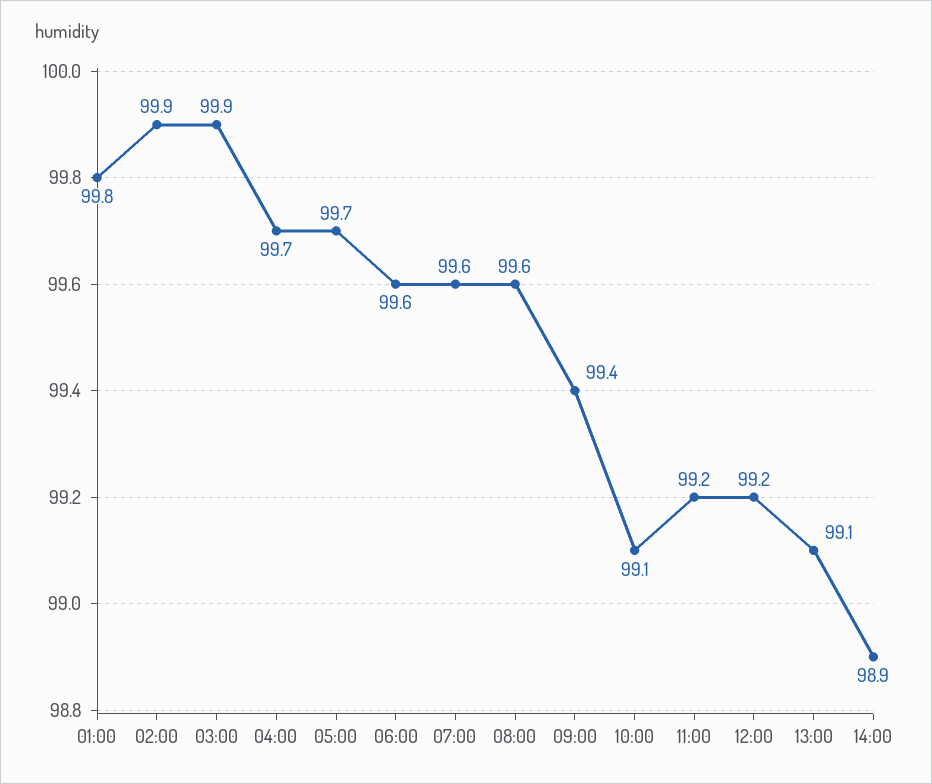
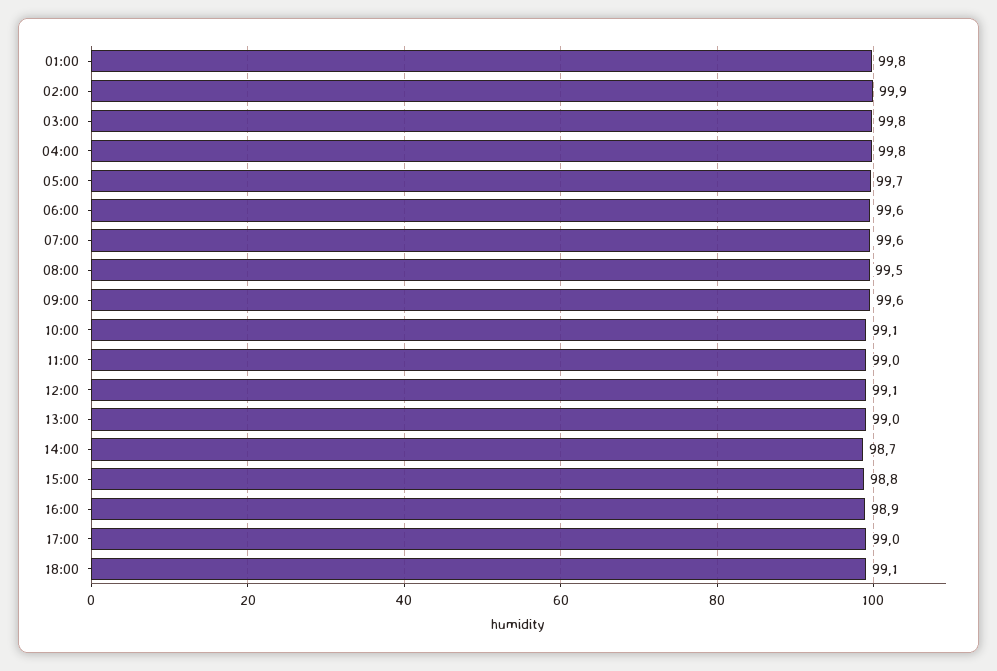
03:00: 99.9 -> 99.8
04:00: 99.7 -> 99.8
08:00: 99.6 -> 99.5
09:00: 99.4 -> 99.6
11:00: 99.2 -> 99
12:00: 99.2 -> 99.1
13:00: 99.1 -> 99
14:00: 98.9 -> 98.7
15:00: none -> 98.8
16:00: none -> 98.9
17:00: none -> 99
18:00: none -> 99.1

